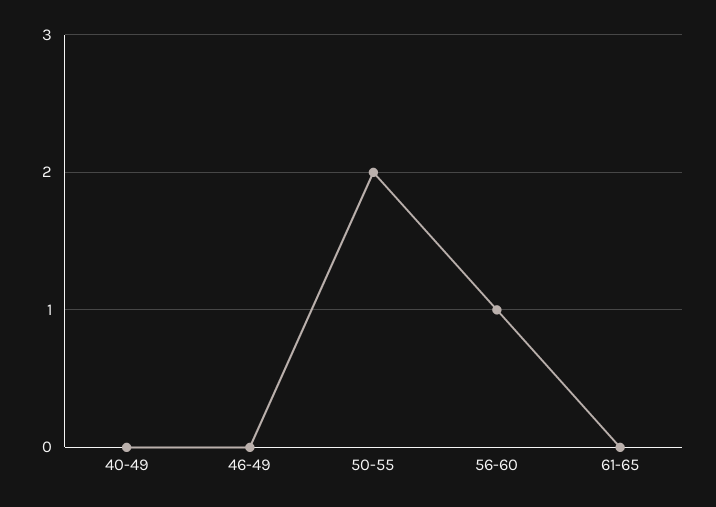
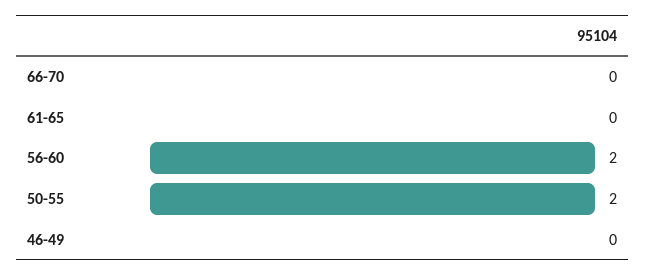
40-49: 0 -> none
56-60: 1 -> 2
66-70: none -> 0

